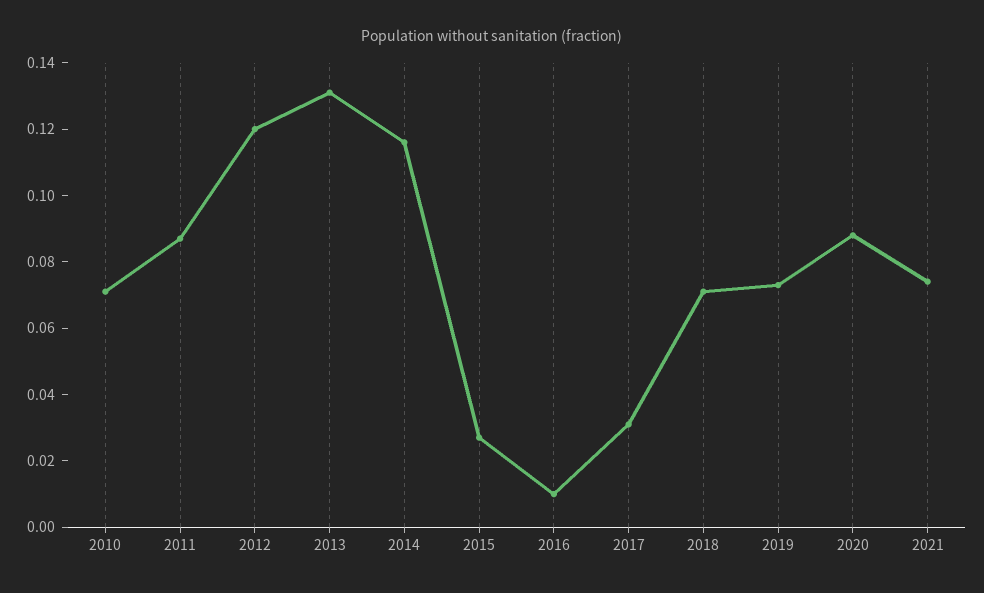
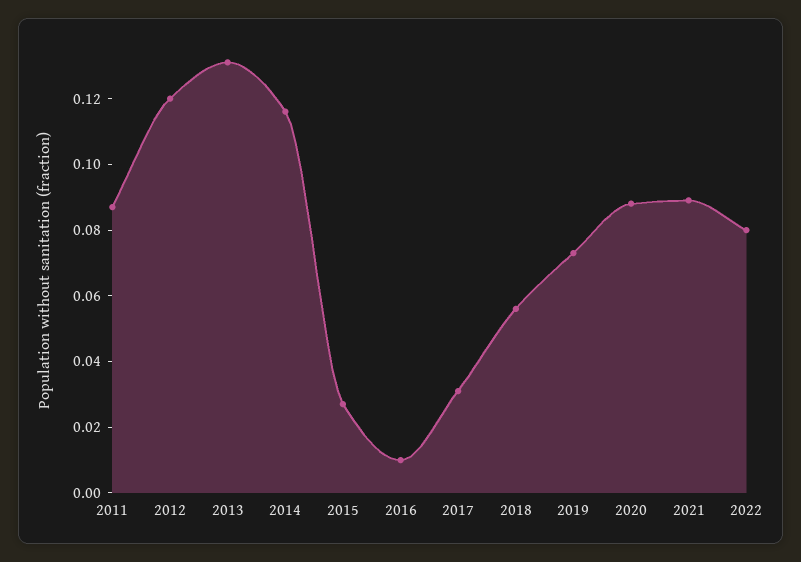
2010: 0.07 -> none
2018: 0.07 -> 0.055
2021: 0.075 -> 0.09
2022: none -> 0.08

